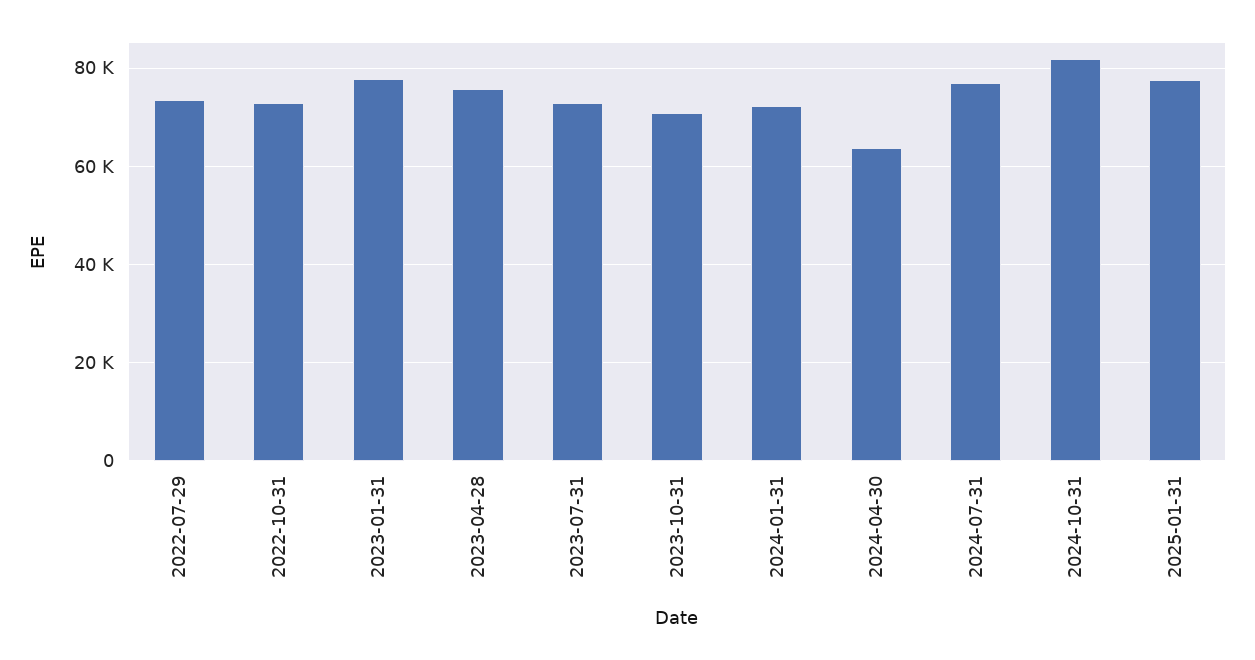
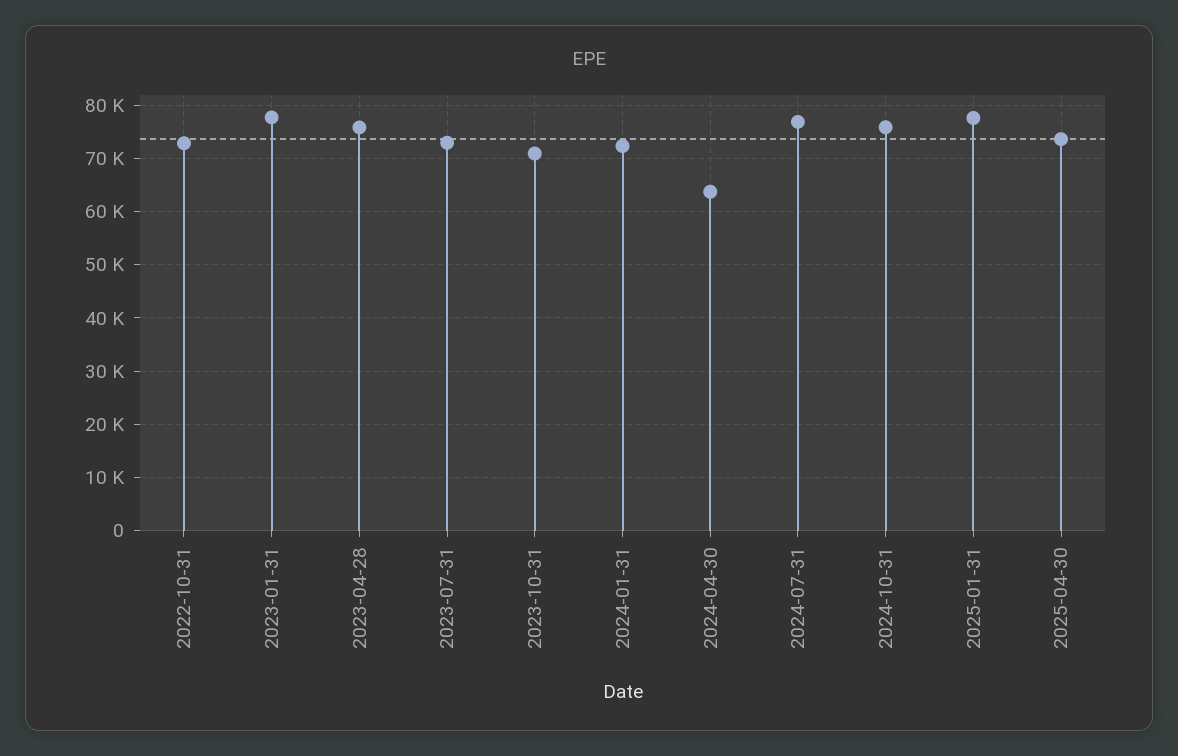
2022-07-29: 74000 -> none
2024-10-31: 82000 -> 76000
2025-04-30: none -> 74000

